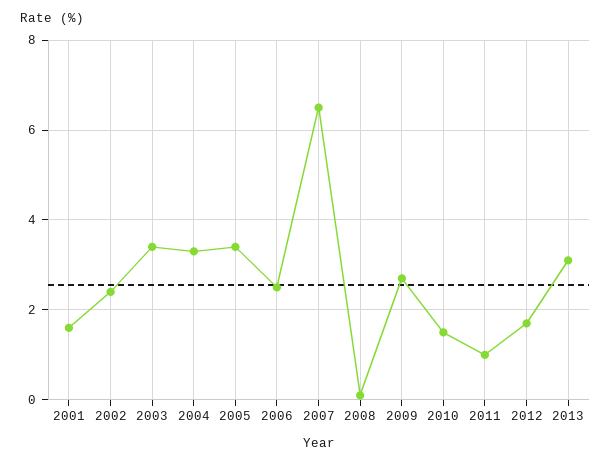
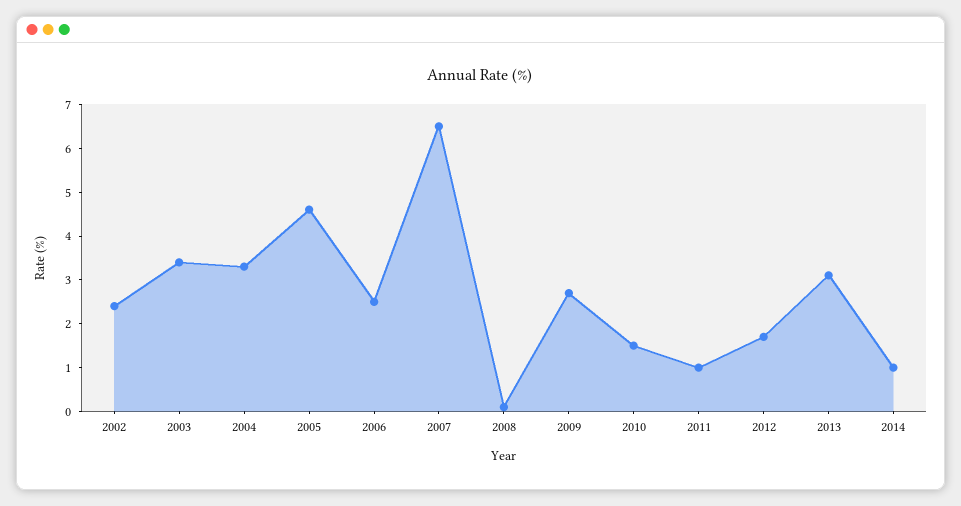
2001: 1.5 -> none
2005: 3.5 -> 4.5
2014: none -> 1

